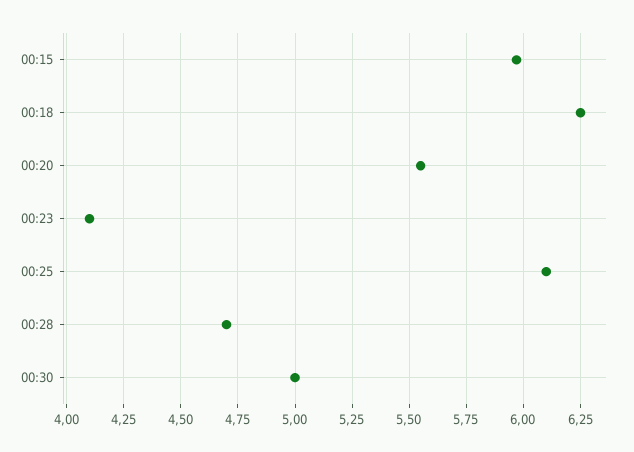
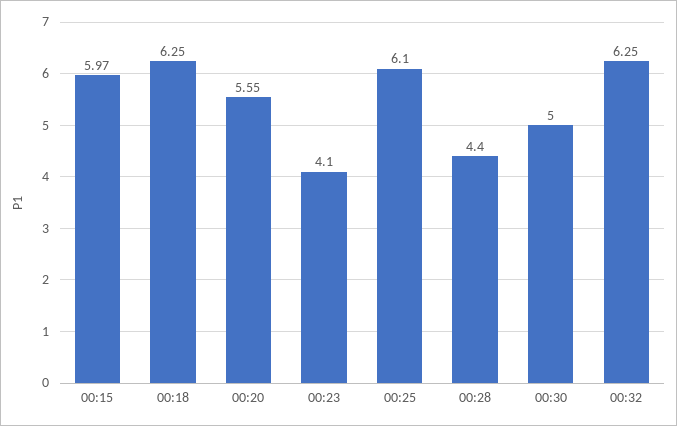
00:28: 4.7 -> 4.4
00:32: none -> 6.25

